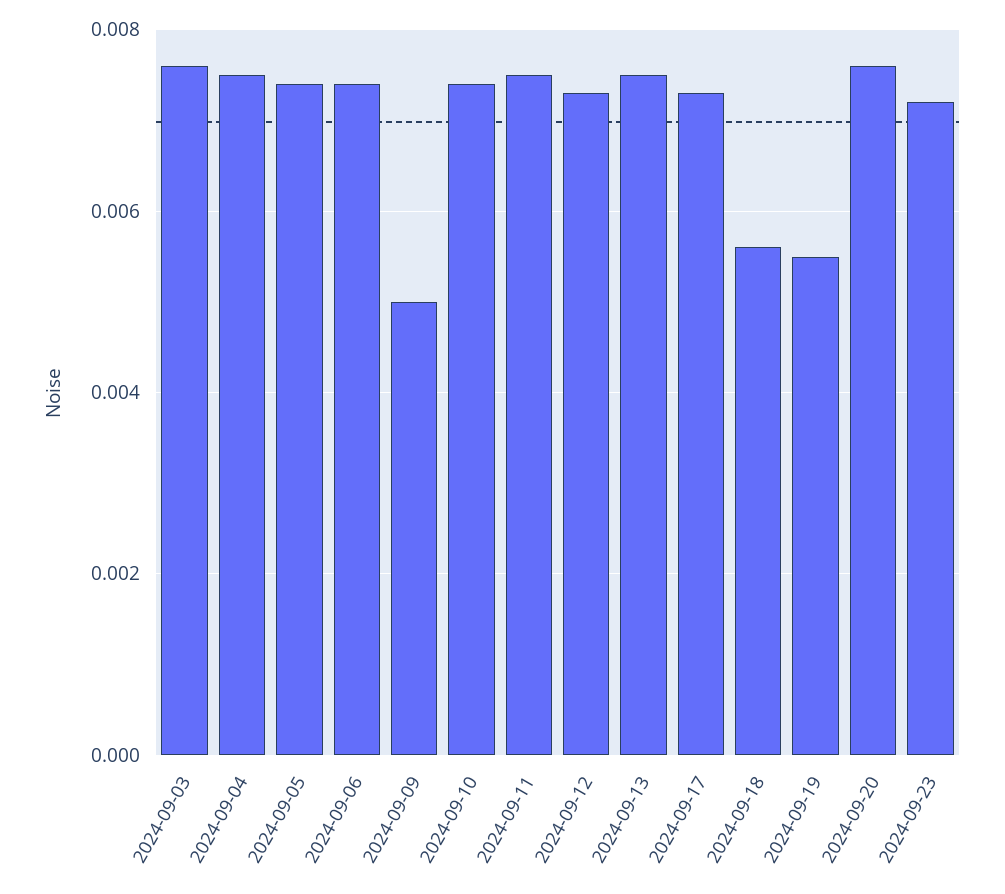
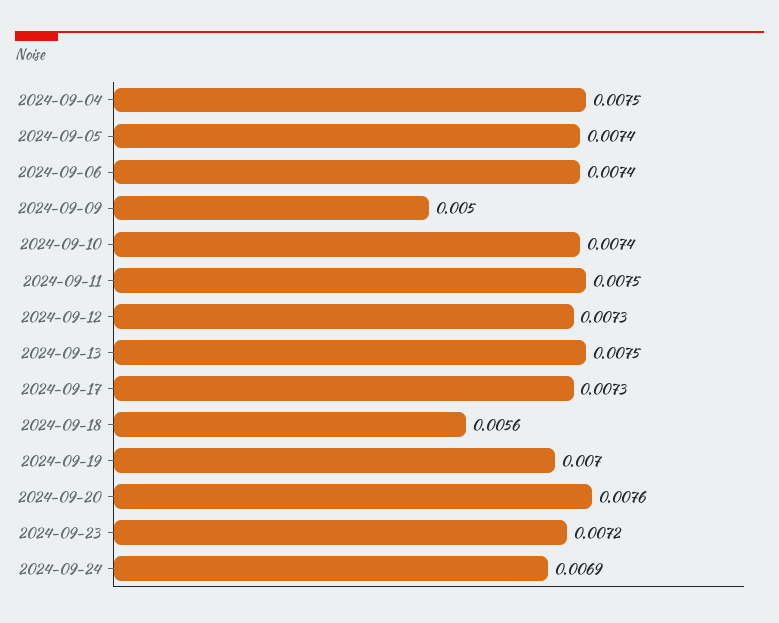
2024-09-03: 0.0075 -> none
2024-09-19: 0.0055 -> 0.007
2024-09-24: none -> 0.0069

